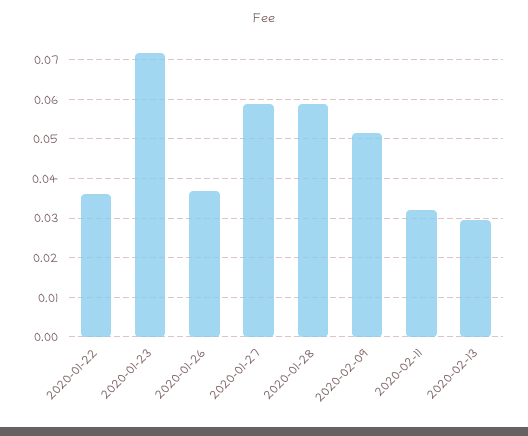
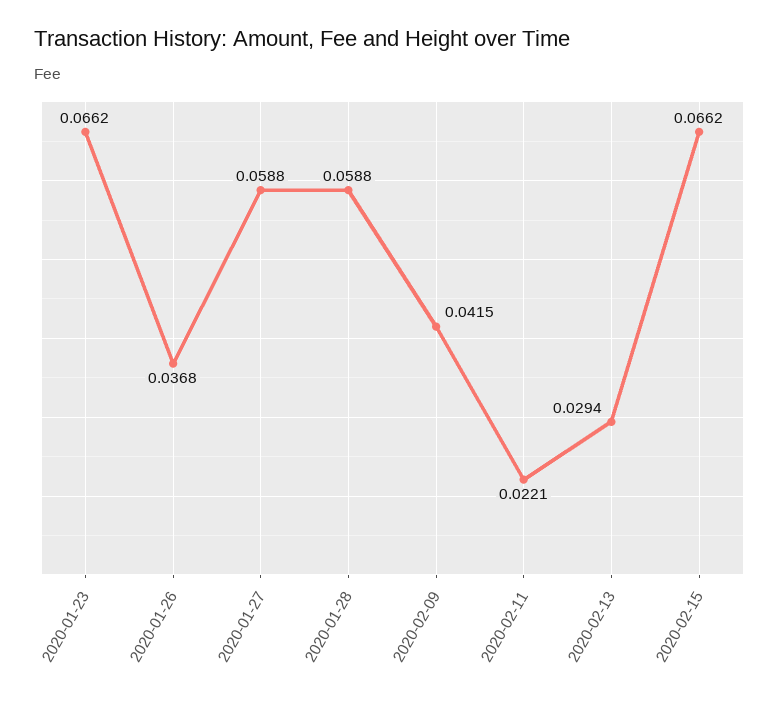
2020-01-22: 0.036 -> none
2020-01-23: 0.072 -> 0.0662
2020-02-09: 0.052 -> 0.0415
2020-02-11: 0.032 -> 0.0221
2020-02-15: none -> 0.0662

